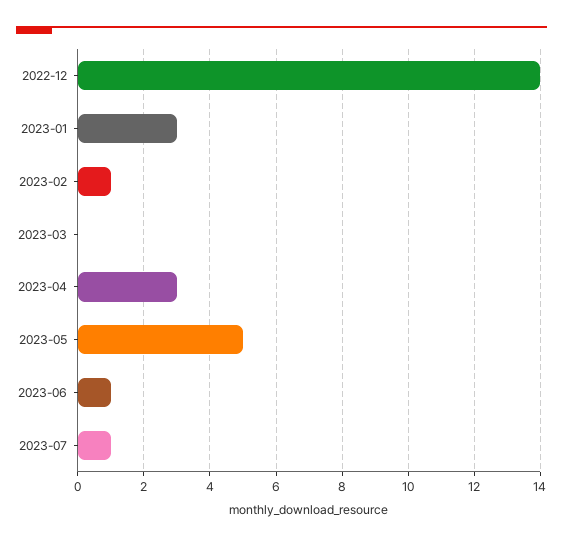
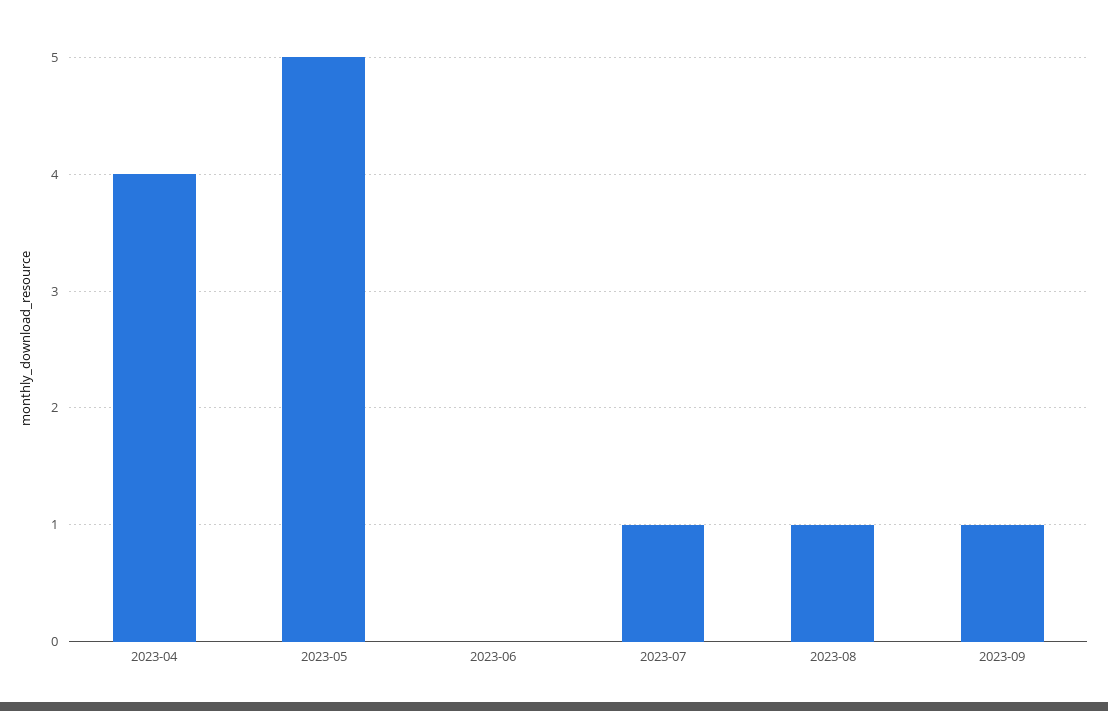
2022-12: 14 -> none
2023-01: 3 -> none
2023-02: 1 -> none
2023-03: 0 -> none
2023-04: 3 -> 4
2023-06: 1 -> 0
2023-08: none -> 1
2023-09: none -> 1

